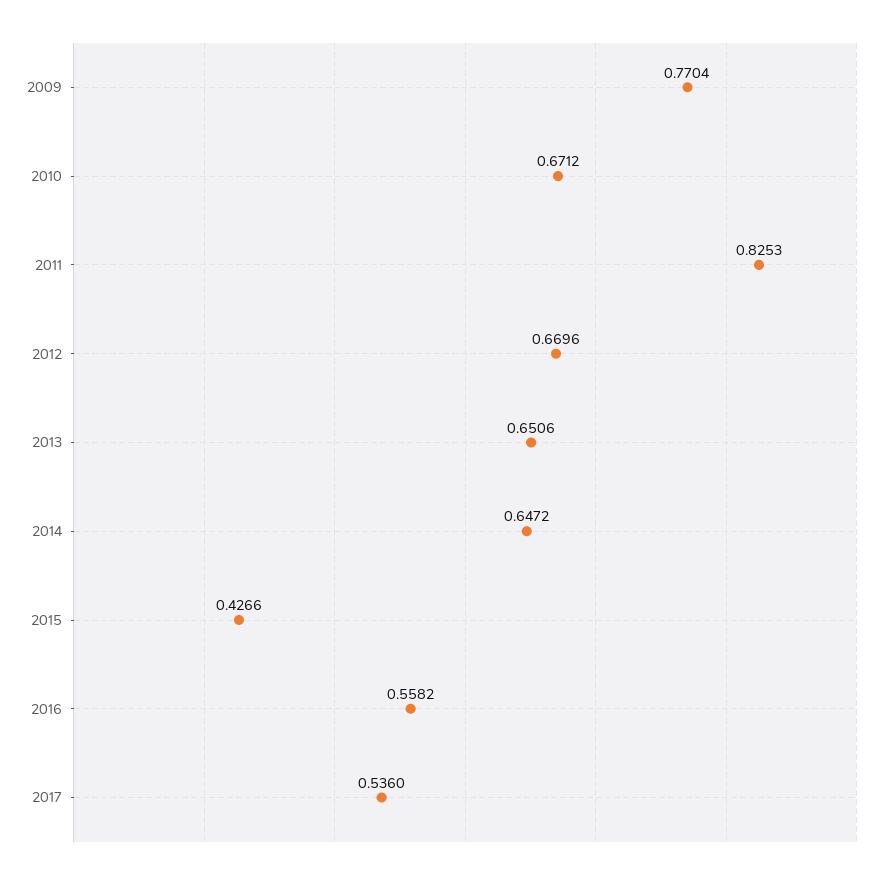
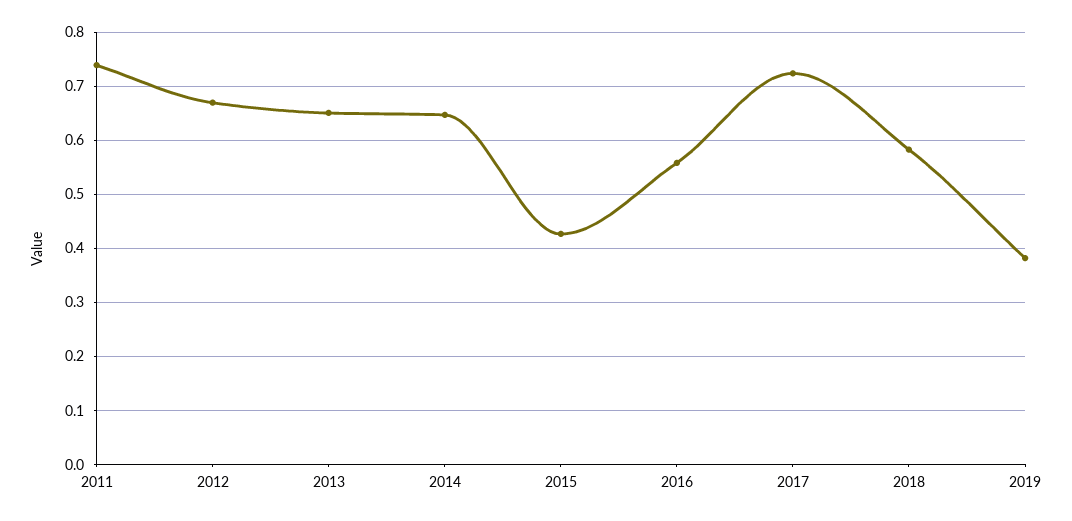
2009: 0.7704 -> none
2010: 0.6712 -> none
2011: 0.8253 -> 0.74
2017: 0.536 -> 0.72
2018: none -> 0.58
2019: none -> 0.38

